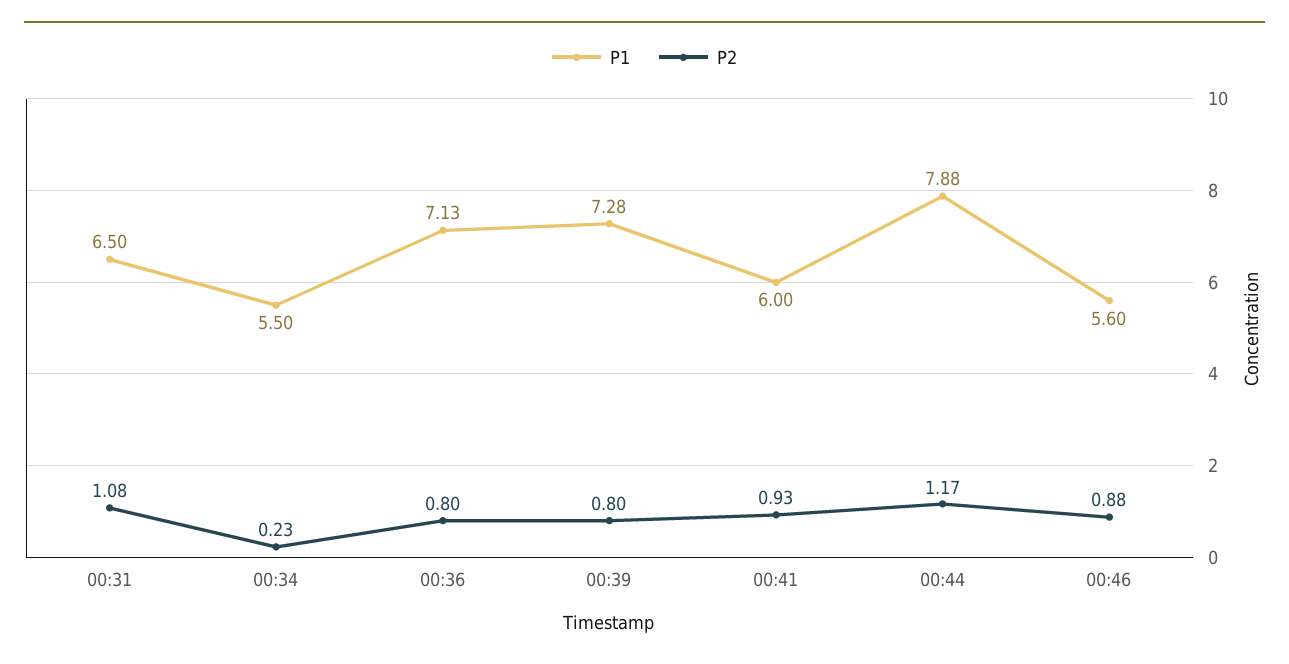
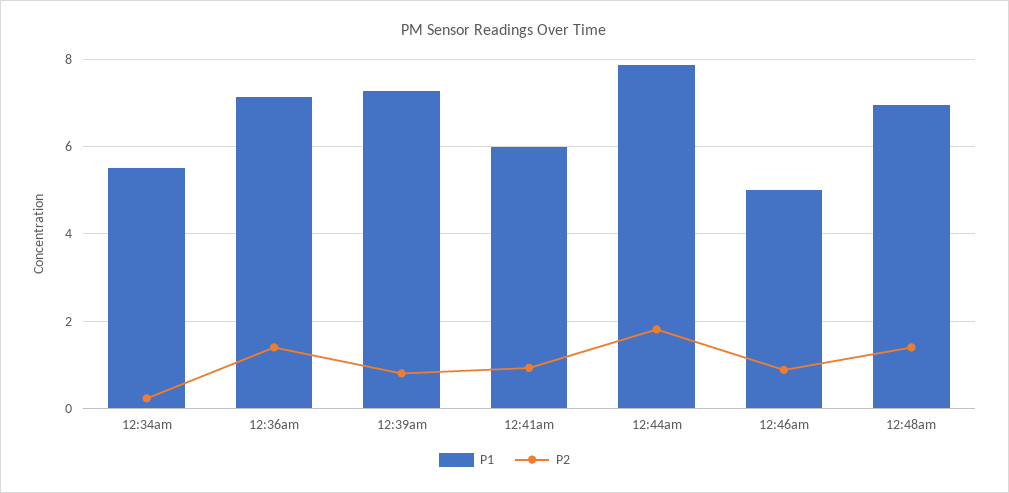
P1, 00:31: 6.5 -> none
P2, 00:31: 1.08 -> none
P2, 00:36: 0.8 -> 1.4
P2, 00:44: 1.17 -> 1.8
P1, 00:46: 5.6 -> 5
P1, 12:48am: none -> 7
P2, 12:48am: none -> 1.4

